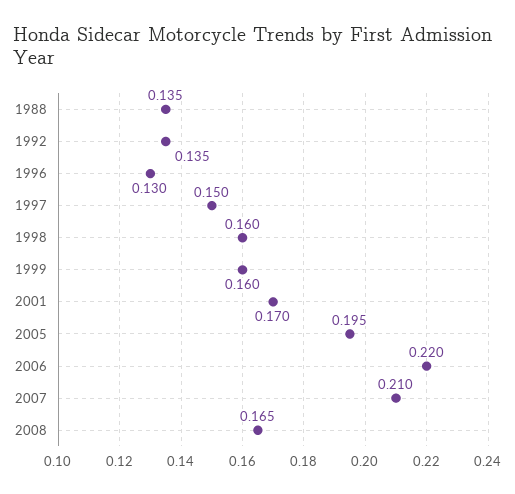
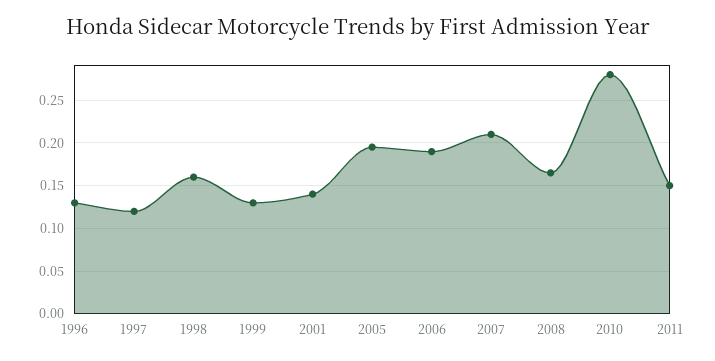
1988: 0.135 -> none
1992: 0.135 -> none
1997: 0.15 -> 0.12
1999: 0.16 -> 0.13
2001: 0.17 -> 0.14
2006: 0.22 -> 0.19
2010: none -> 0.28
2011: none -> 0.15

